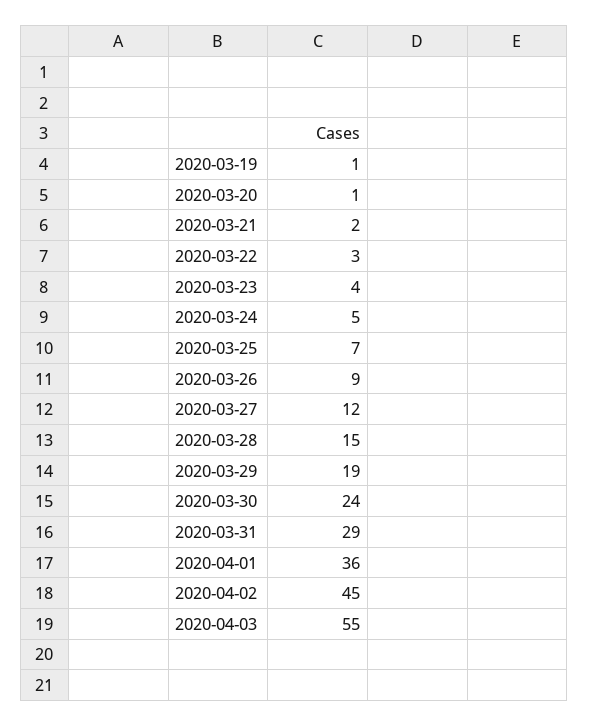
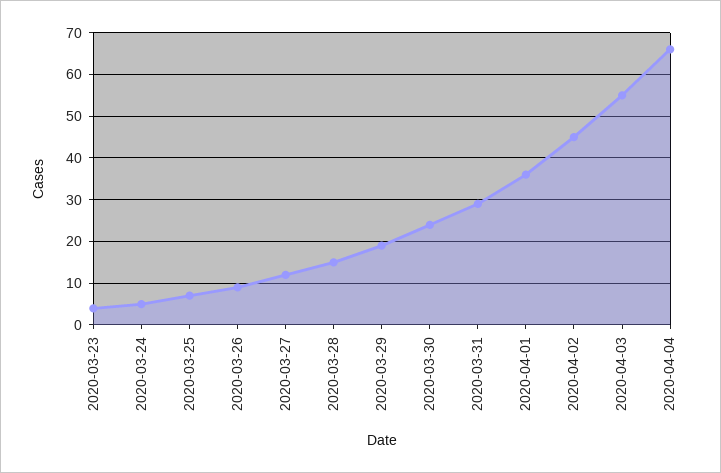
2020-03-19: 1 -> none
2020-03-20: 1 -> none
2020-03-21: 2 -> none
2020-03-22: 3 -> none
2020-04-04: none -> 65

